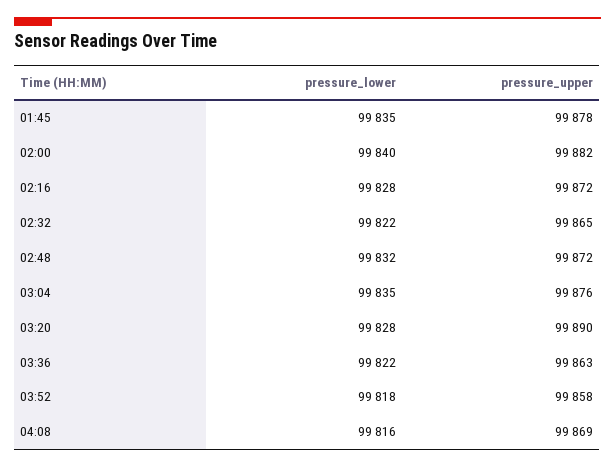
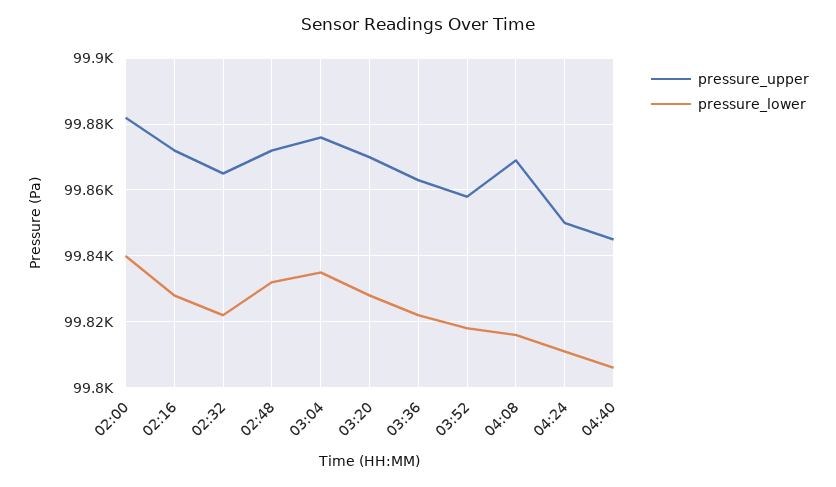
pressure_lower, 01:45: 99835 -> none
pressure_upper, 01:45: 99878 -> none
pressure_upper, 03:20: 99890 -> 99870
pressure_upper, 04:24: none -> 99850
pressure_lower, 04:24: none -> 99810
pressure_upper, 04:40: none -> 99845
pressure_lower, 04:40: none -> 99805

